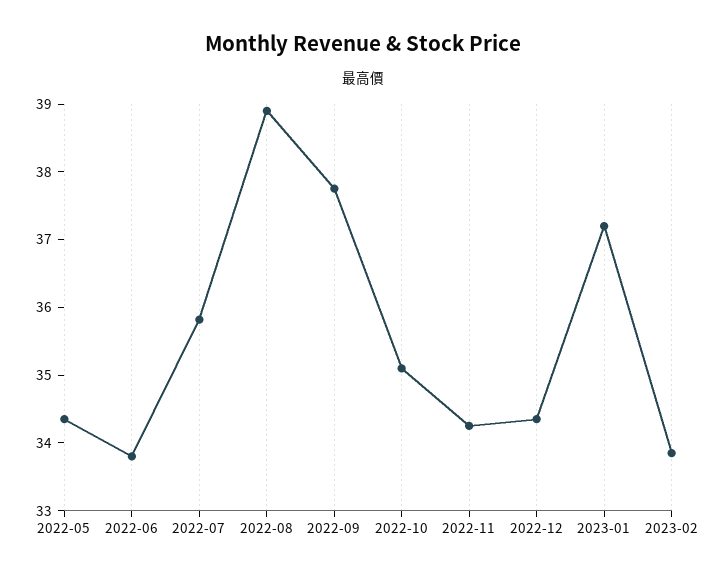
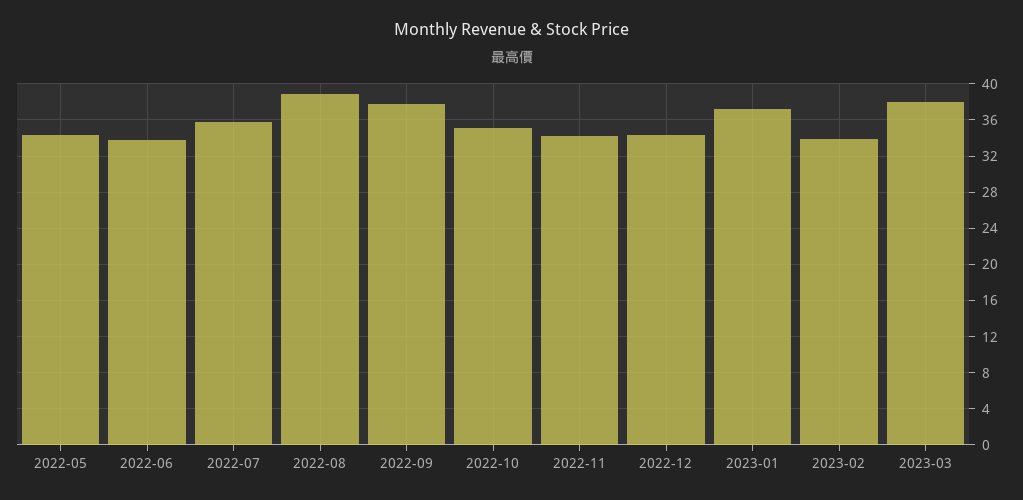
2023-03: none -> 38

